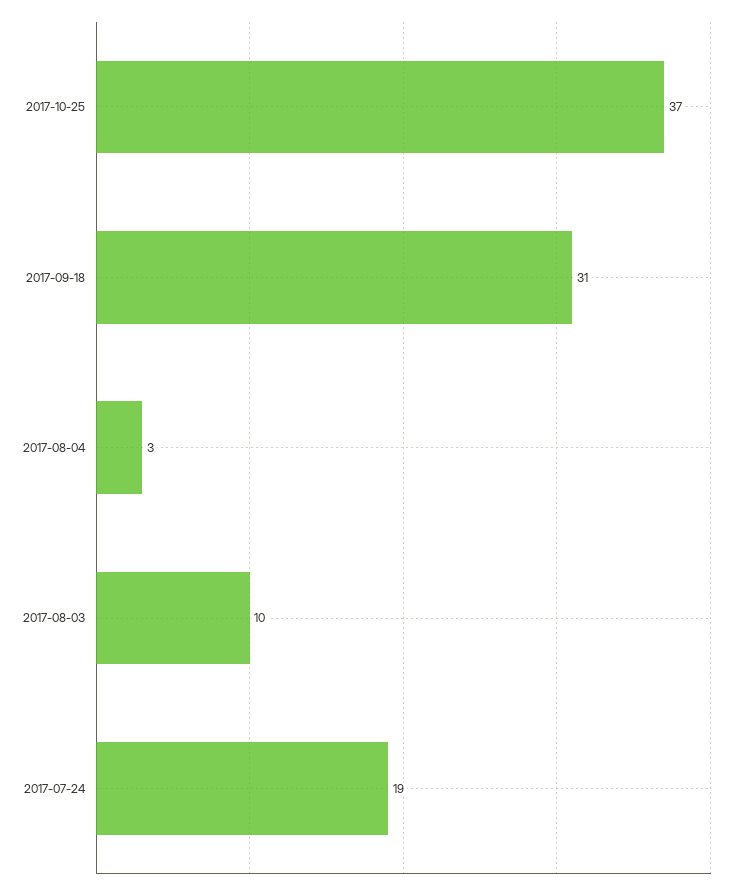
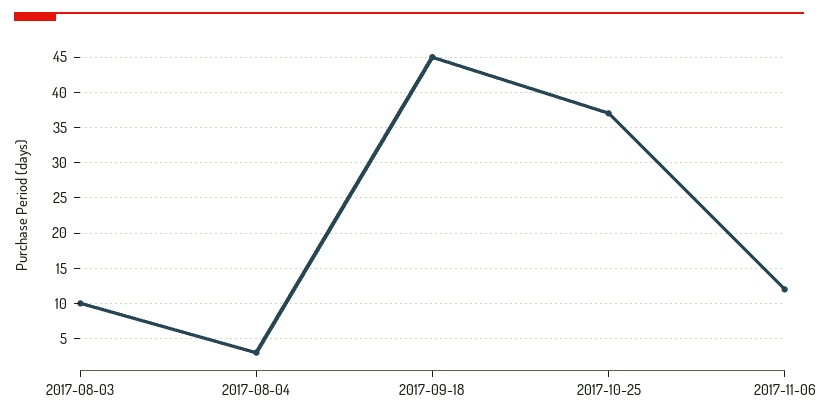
2017-09-18: 31 -> 45
2017-07-24: 19 -> none
2017-11-06: none -> 12

